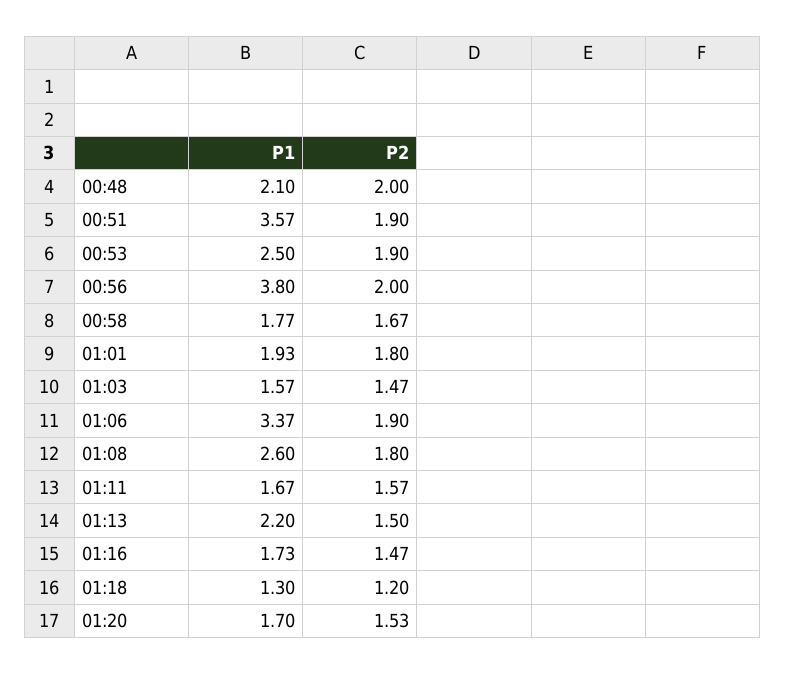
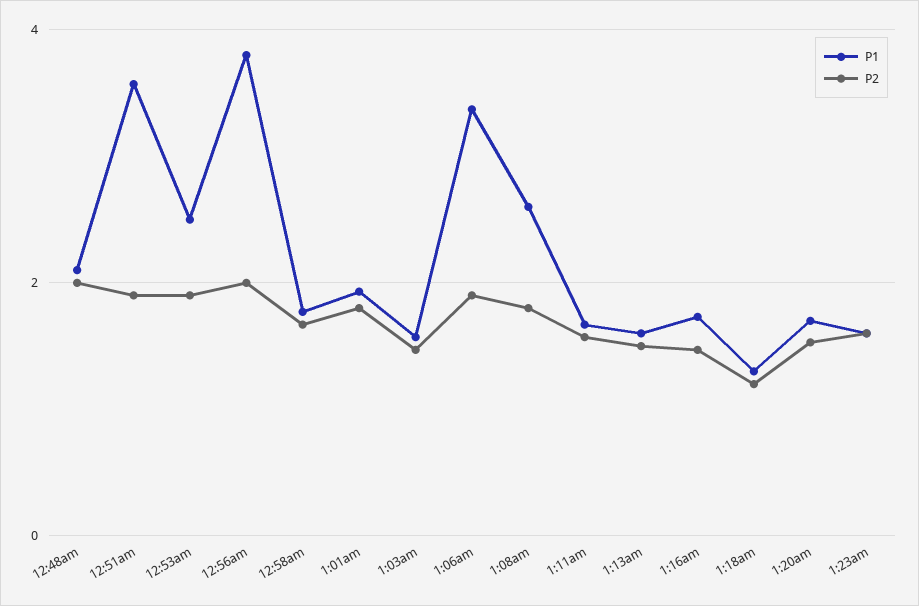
P1, 01:13: 2.2 -> 1.6
P1, 1:23am: none -> 1.6
P2, 1:23am: none -> 1.6

